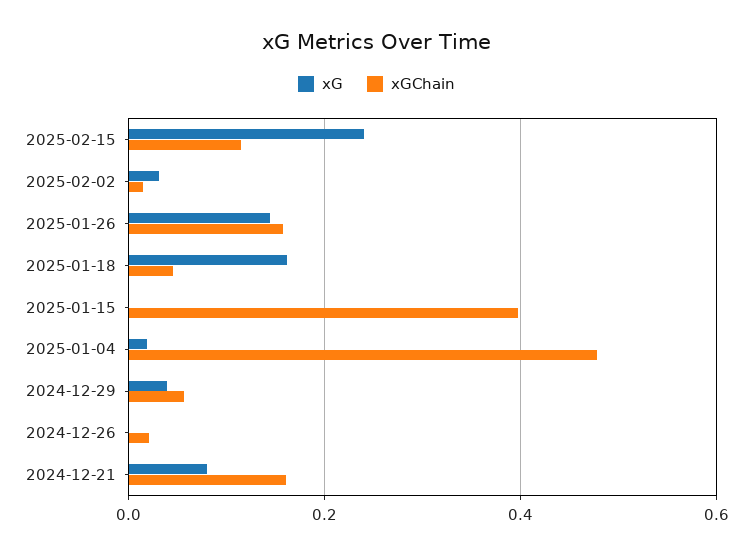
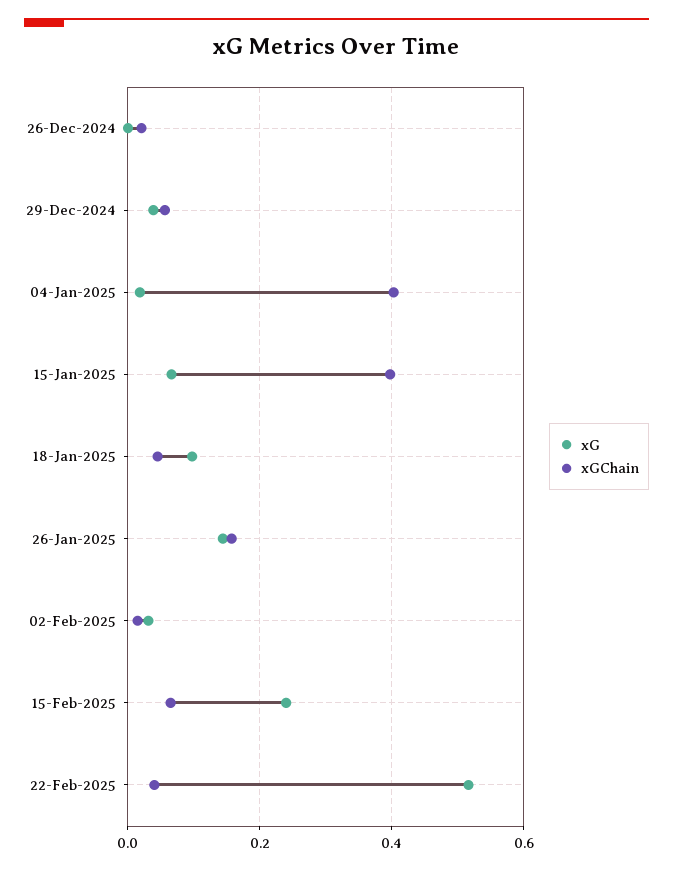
xGChain, 2025-02-15: 0.12 -> 0.06
xG, 2025-01-18: 0.16 -> 0.1
xG, 2025-01-15: 0 -> 0.06
xGChain, 2025-01-04: 0.48 -> 0.4
xG, 2024-12-21: 0.08 -> none
xGChain, 2024-12-21: 0.16 -> none
xG, 22-Feb-2025: none -> 0.52
xGChain, 22-Feb-2025: none -> 0.04

